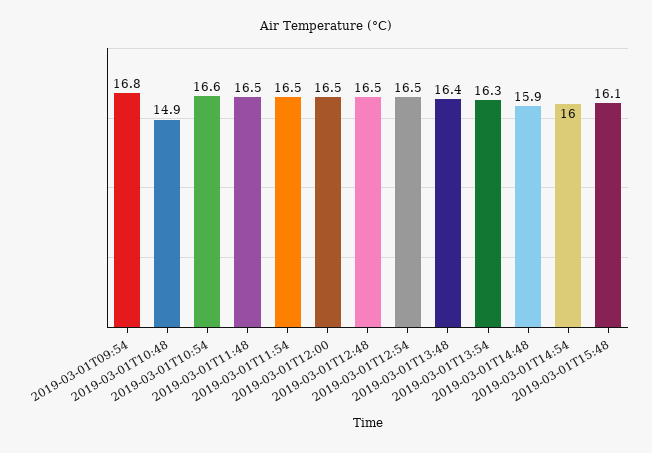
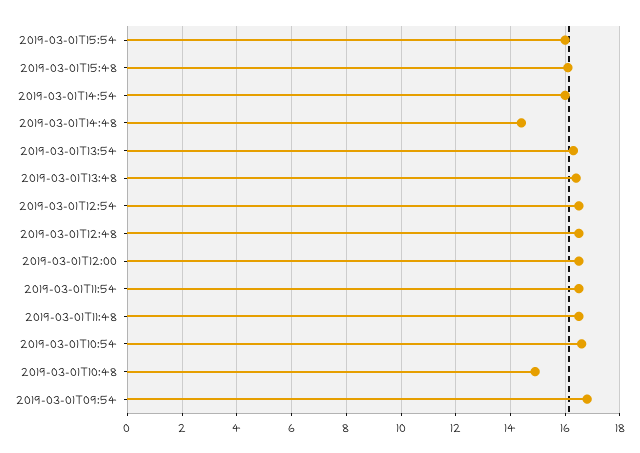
2019-03-01T14:48: 15.9 -> 14.5
2019-03-01T15:54: none -> 16

